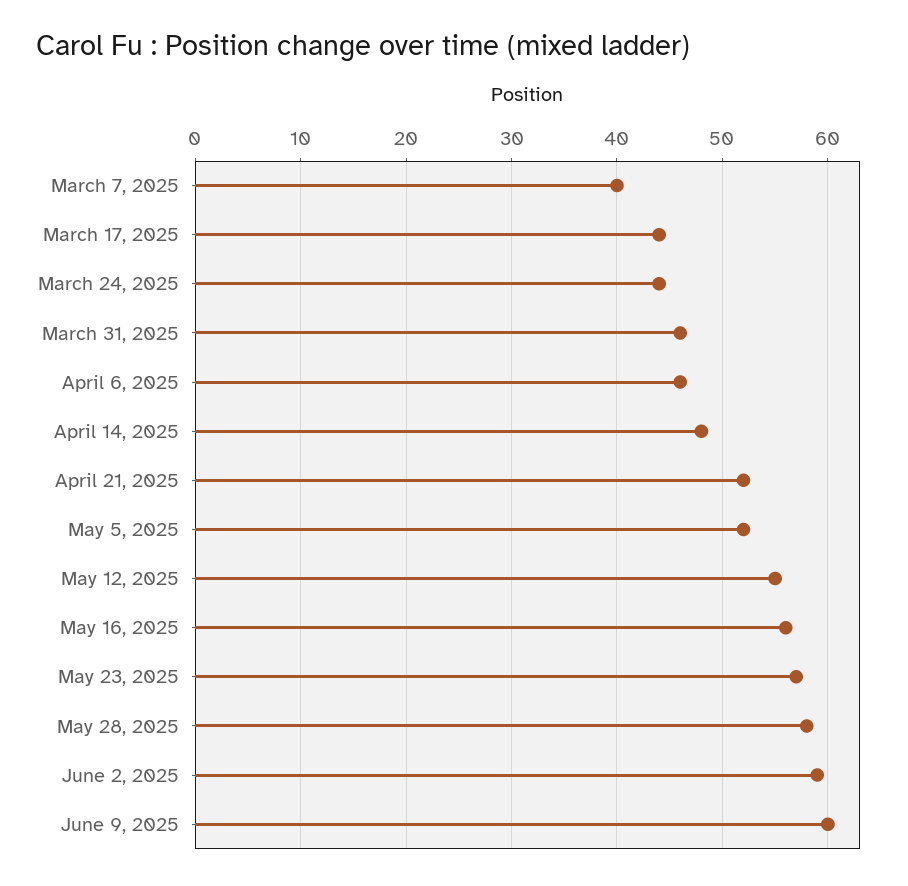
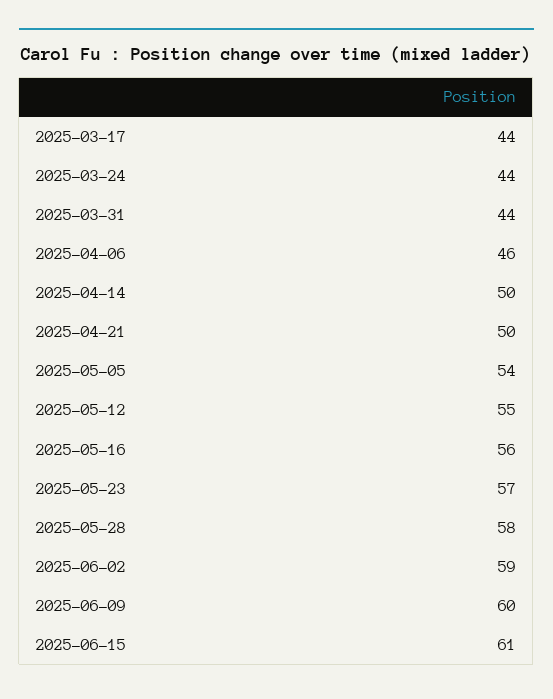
March 7, 2025: 40 -> none
March 31, 2025: 46 -> 44
April 14, 2025: 48 -> 50
April 21, 2025: 52 -> 50
May 5, 2025: 52 -> 54
2025-06-15: none -> 61

